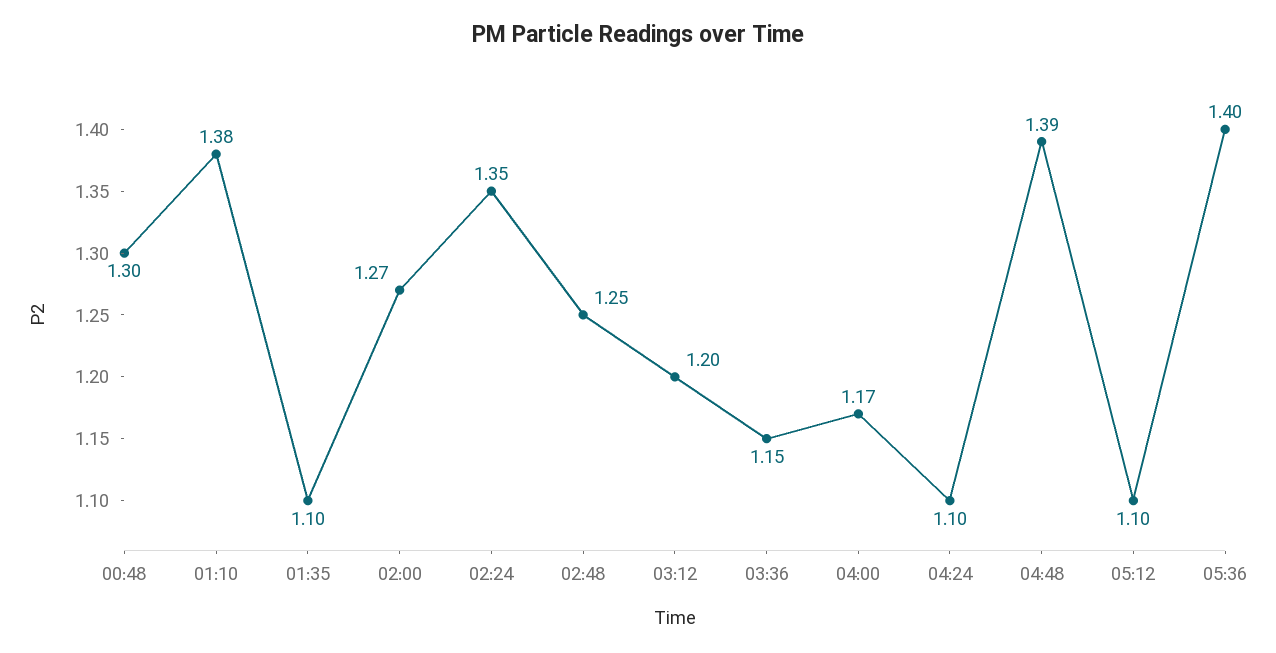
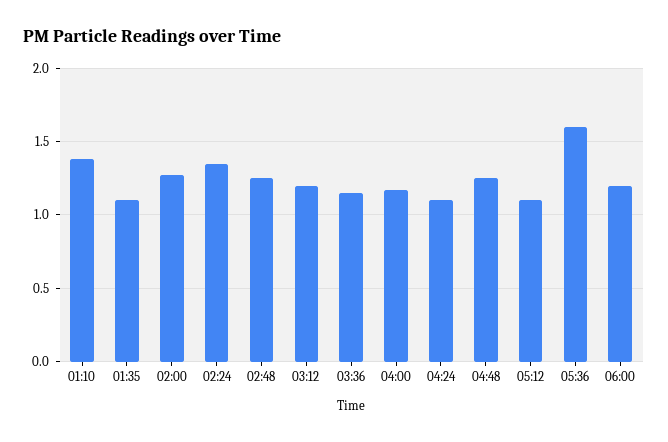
00:48: 1.3 -> none
04:48: 1.39 -> 1.25
05:36: 1.4 -> 1.6
06:00: none -> 1.2

